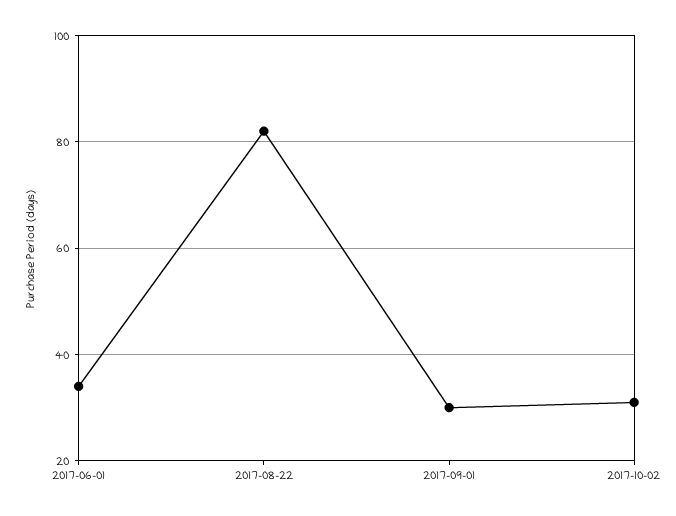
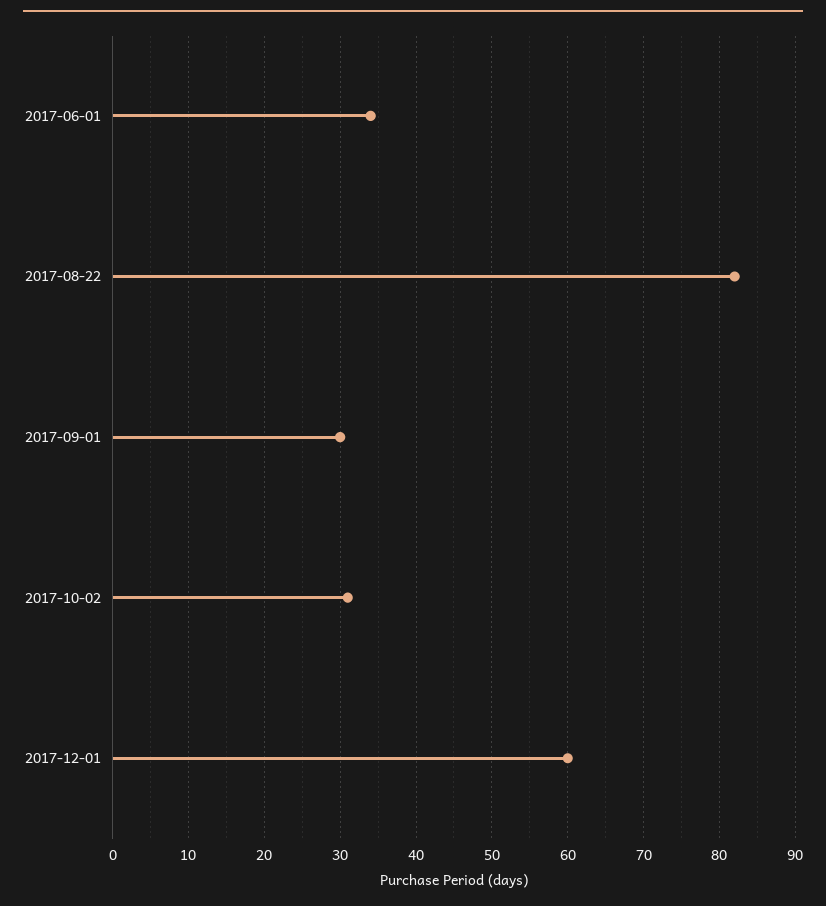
2017-12-01: none -> 60

